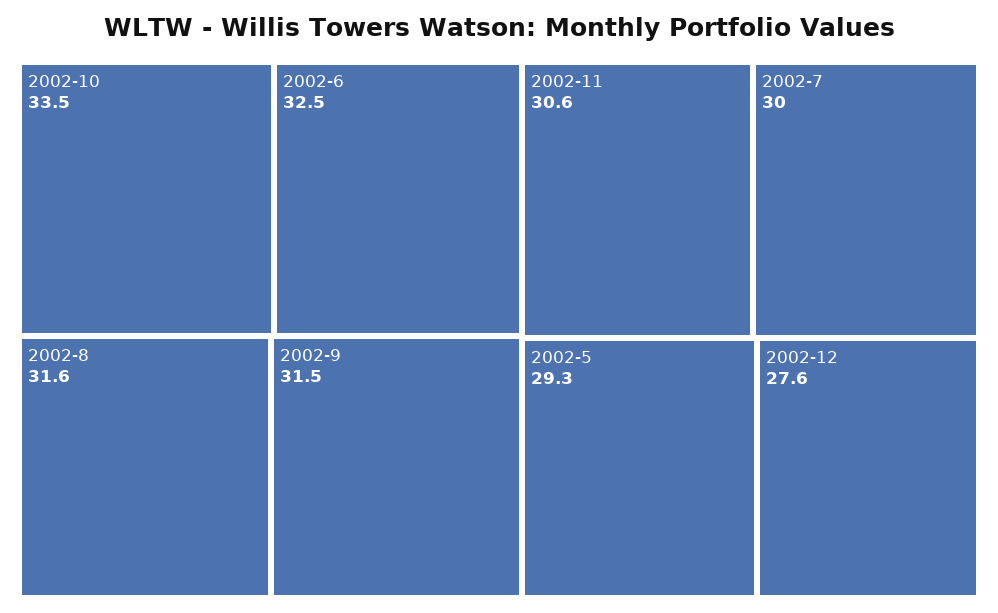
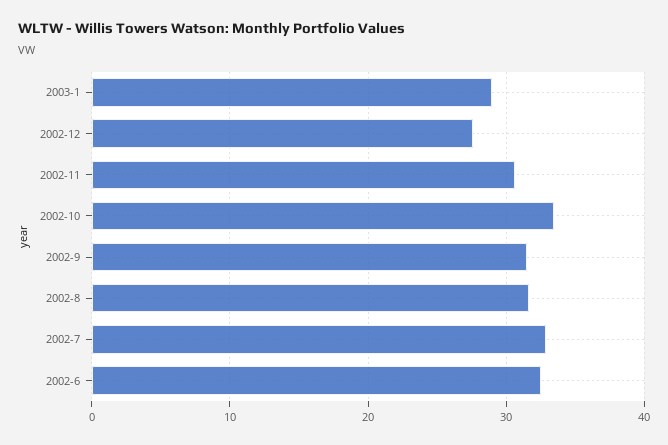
2002-7: 30 -> 33
2002-5: 29.3 -> none
2003-1: none -> 29

